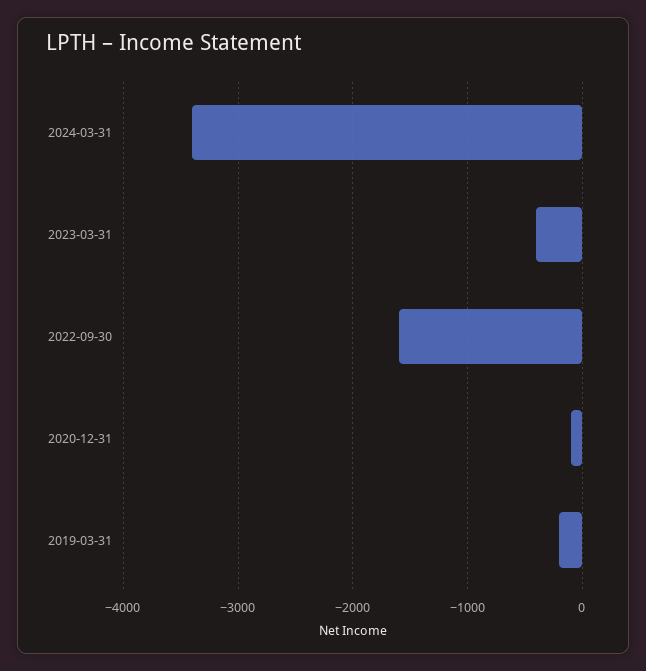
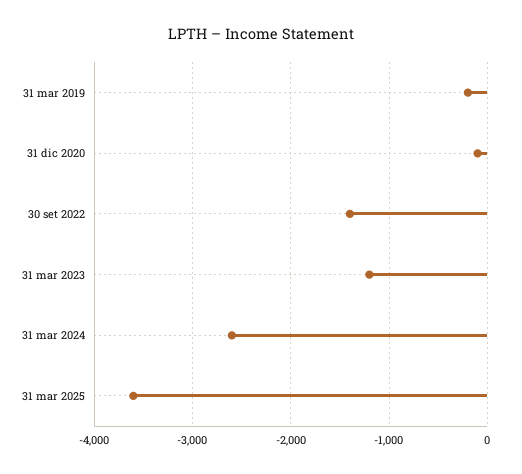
2024-03-31: -3400 -> -2600
2023-03-31: -400 -> -1200
2022-09-30: -1600 -> -1400
31 mar 2025: none -> -3600

